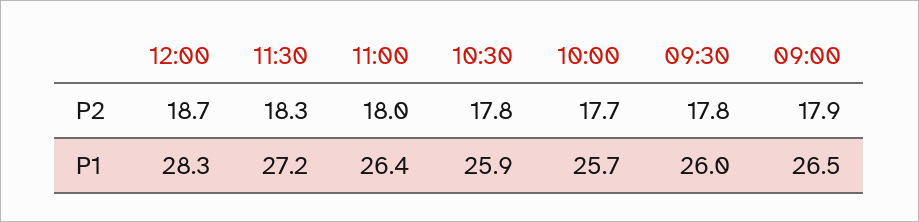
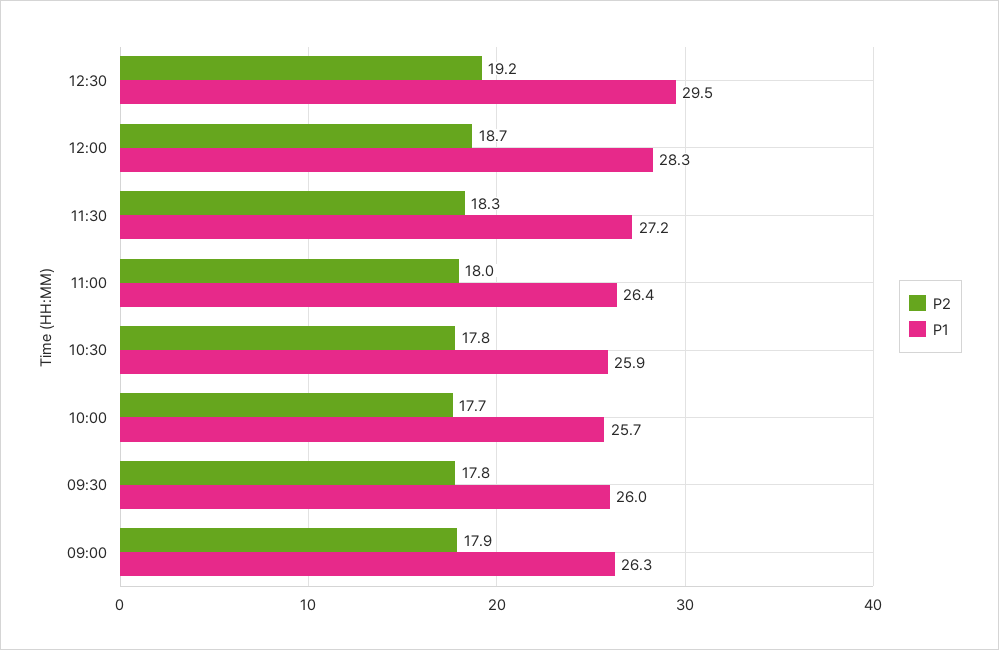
P1, 09:00: 26.5 -> 26.3
P2, 12:30: none -> 19.2
P1, 12:30: none -> 29.5

